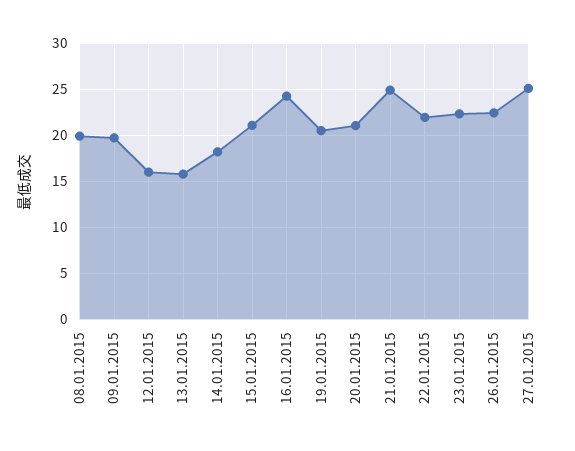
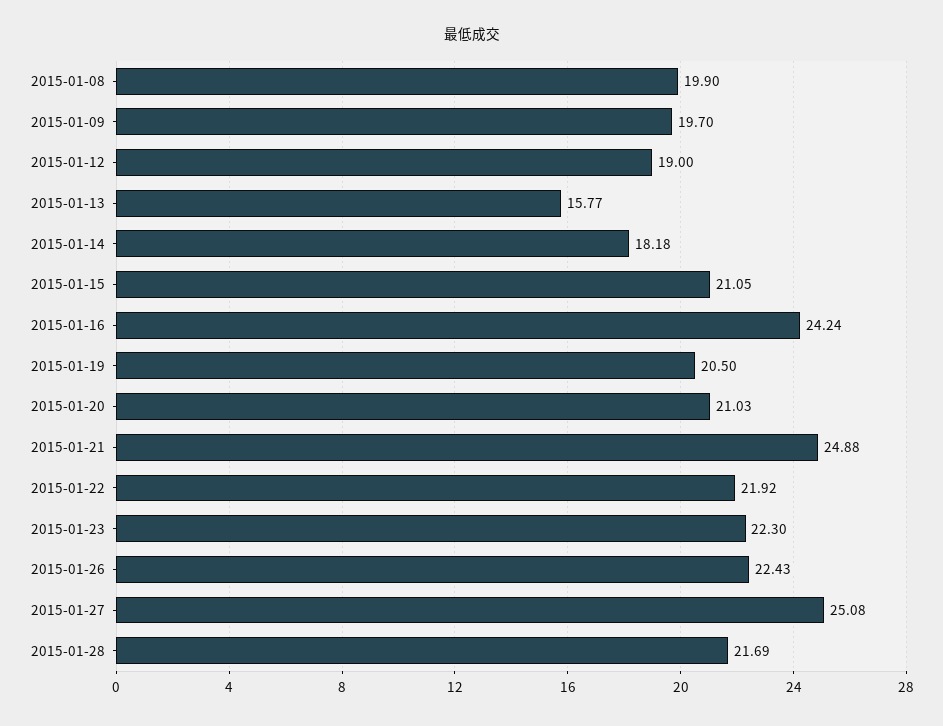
12.01.2015: 16 -> 19
2015-01-28: none -> 21.69

